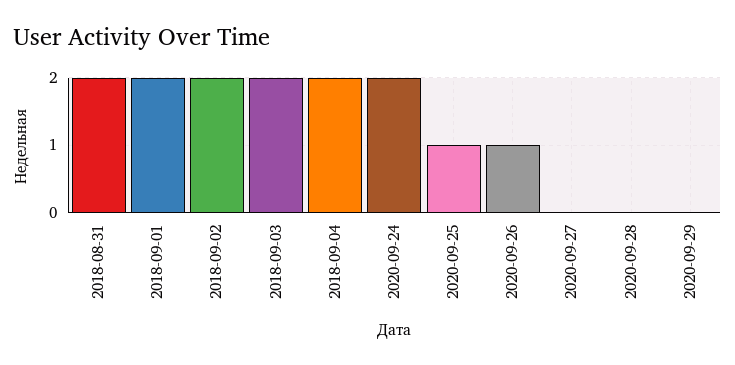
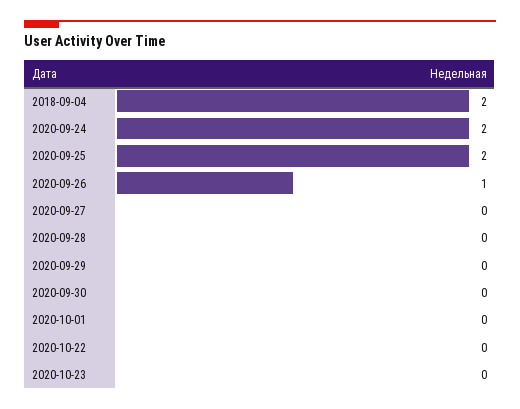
2018-08-31: 2 -> none
2018-09-01: 2 -> none
2018-09-02: 2 -> none
2018-09-03: 2 -> none
2020-09-25: 1 -> 2
2020-09-30: none -> 0
2020-10-01: none -> 0
2020-10-22: none -> 0
2020-10-23: none -> 0

